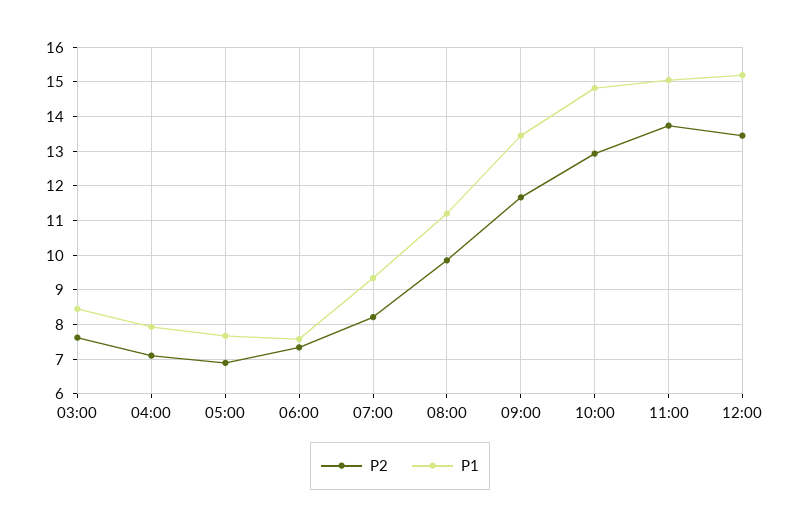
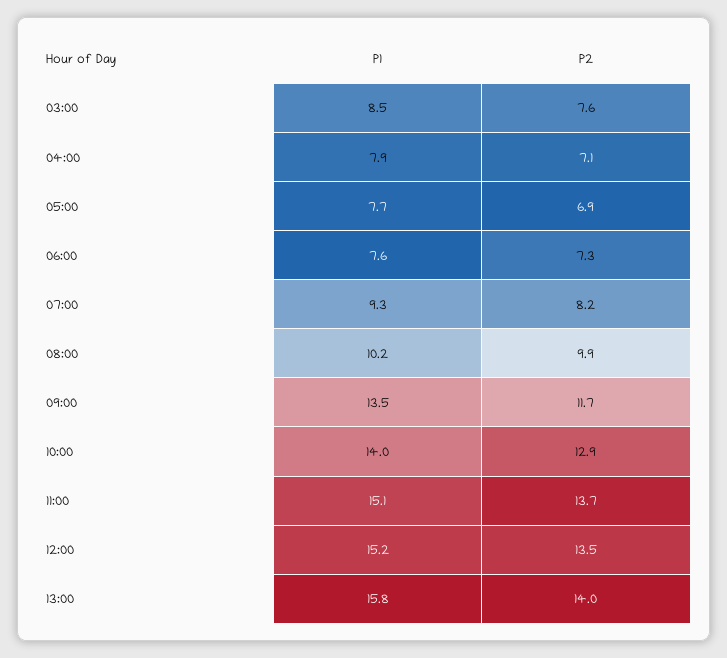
P1, 08:00: 11.2 -> 10.2
P1, 10:00: 14.8 -> 14
P1, 13:00: none -> 15.8
P2, 13:00: none -> 14

